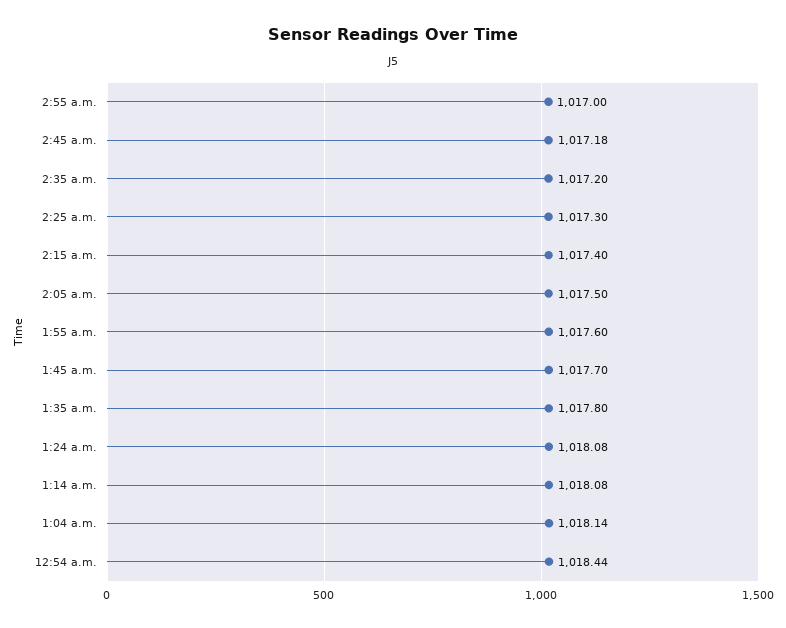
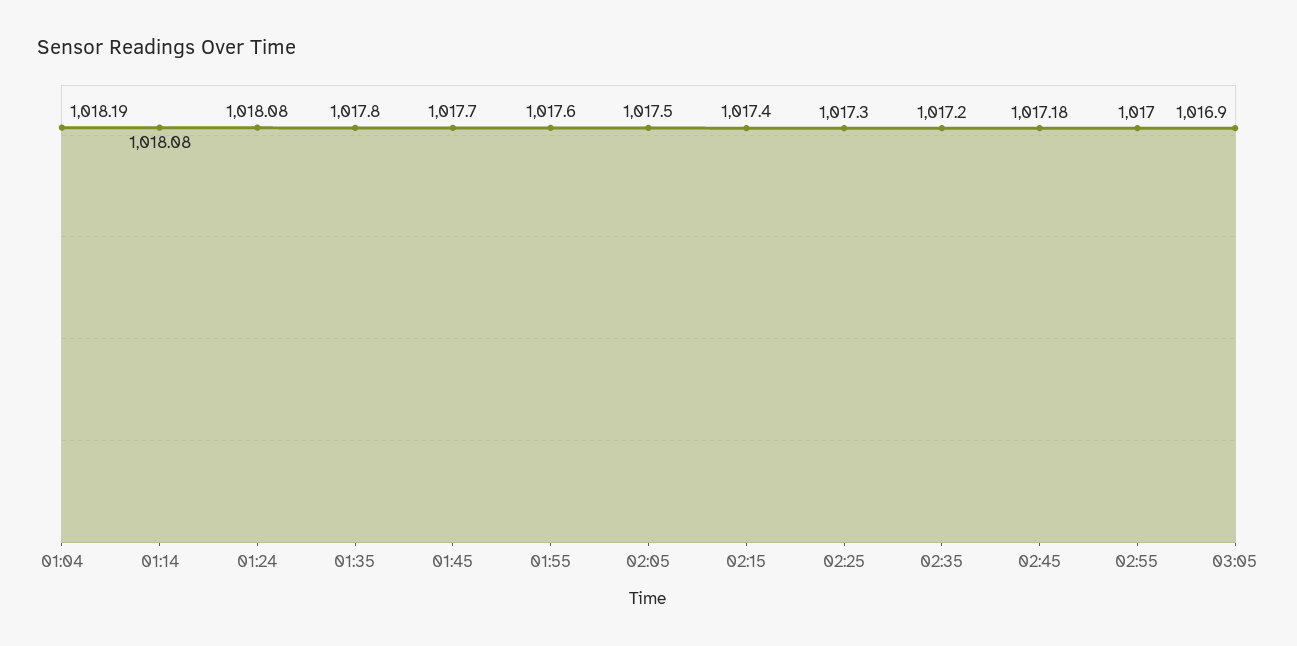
1:04 a.m.: 1018.14 -> 1018.19
12:54 a.m.: 1018.44 -> none
03:05: none -> 1016.9

